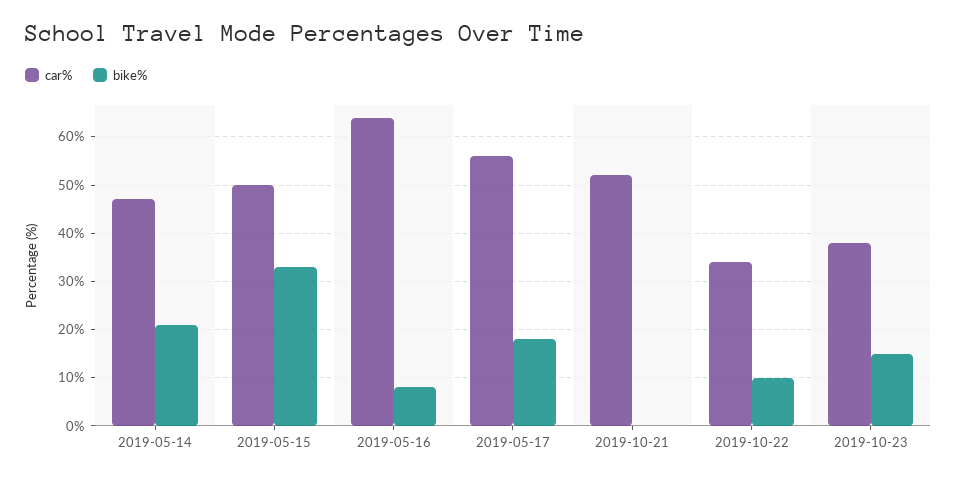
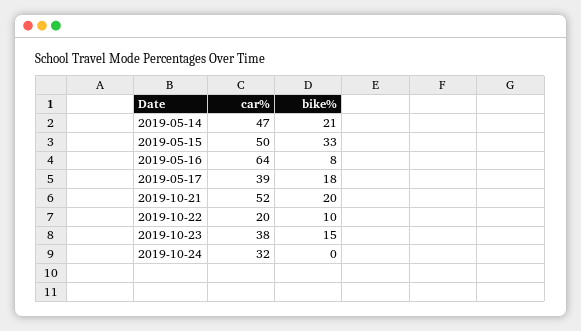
car%, 2019-05-17: 55 -> 39
bike%, 2019-10-21: 0 -> 20
car%, 2019-10-22: 35 -> 20
car%, 2019-10-24: none -> 32
bike%, 2019-10-24: none -> 0

